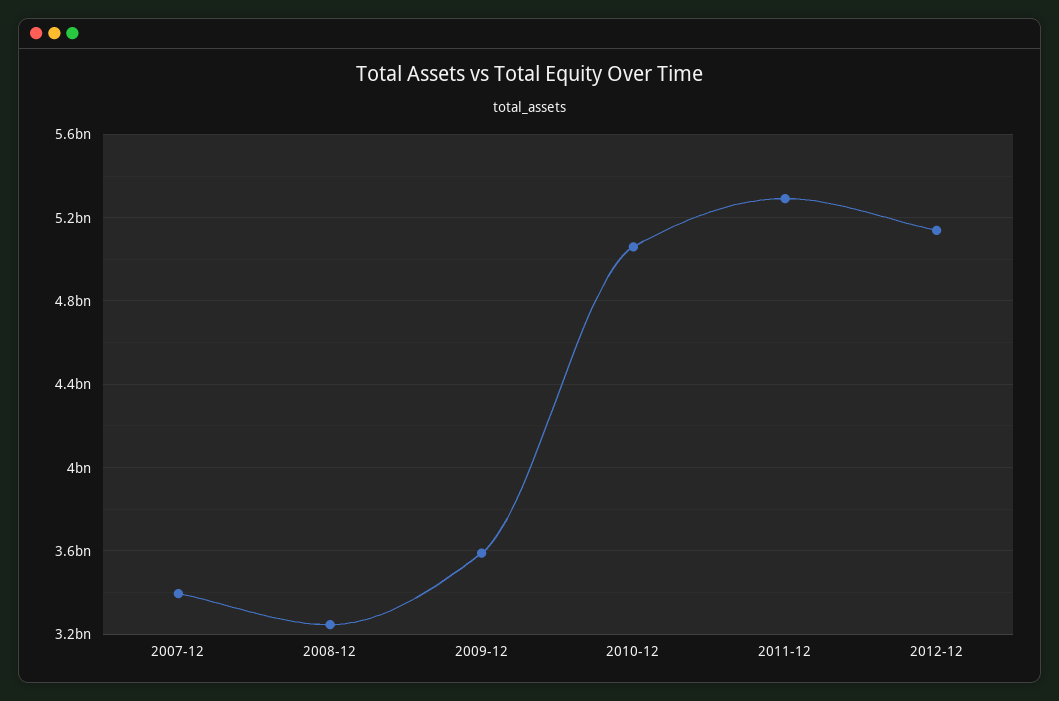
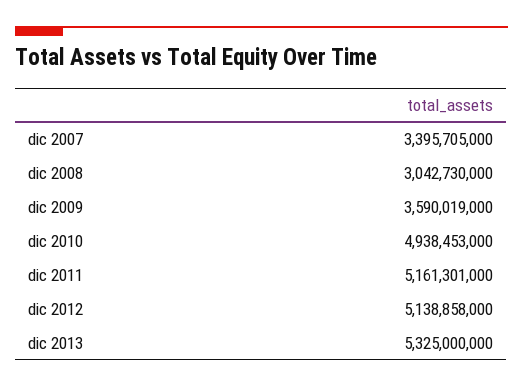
2008-12: 3250000000 -> 3042730000
2010-12: 5050000000 -> 4938453000
2011-12: 5300000000 -> 5161301000
dic 2013: none -> 5325000000

